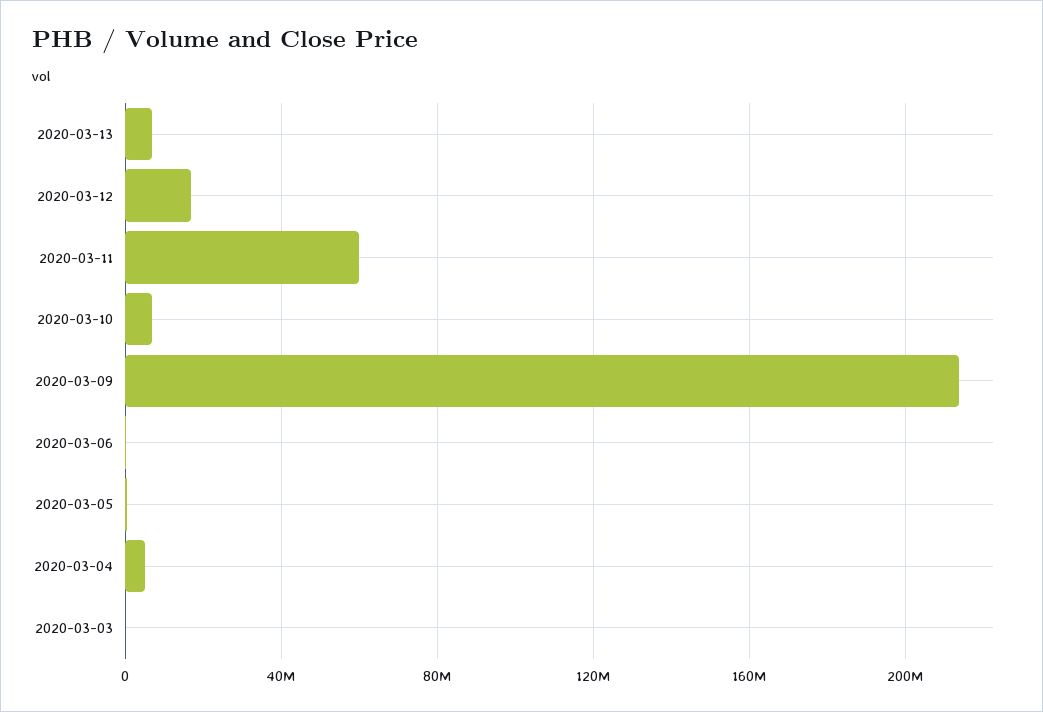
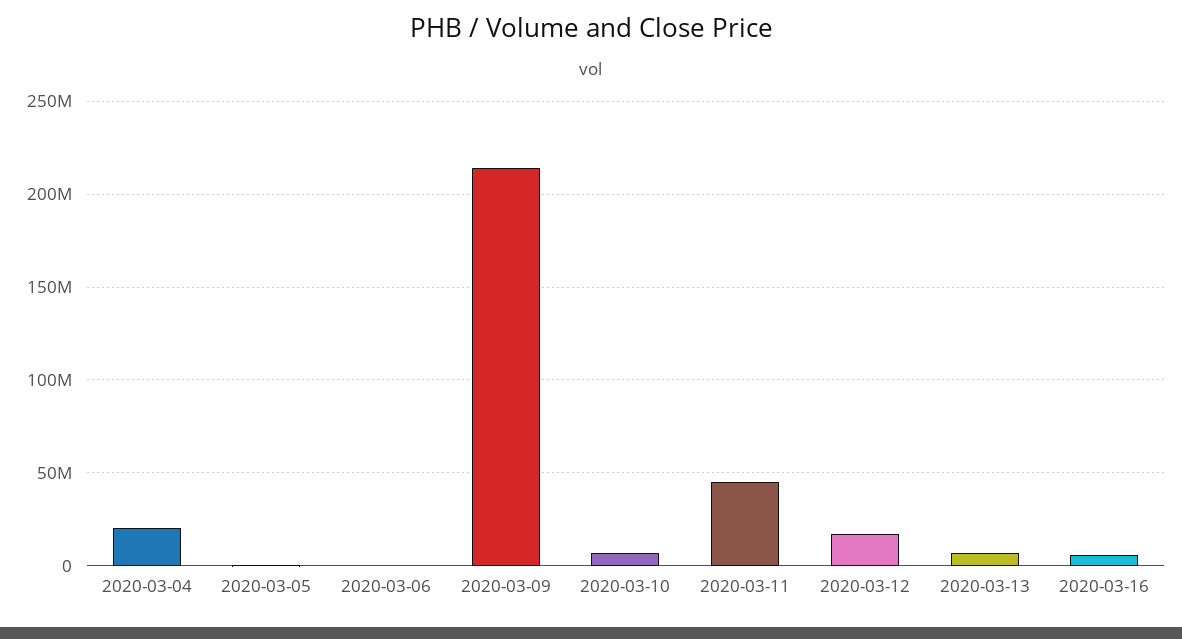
2020-03-11: 60000000 -> 45000000
2020-03-04: 5000000 -> 20000000
2020-03-03: 0 -> none
2020-03-16: none -> 5000000

